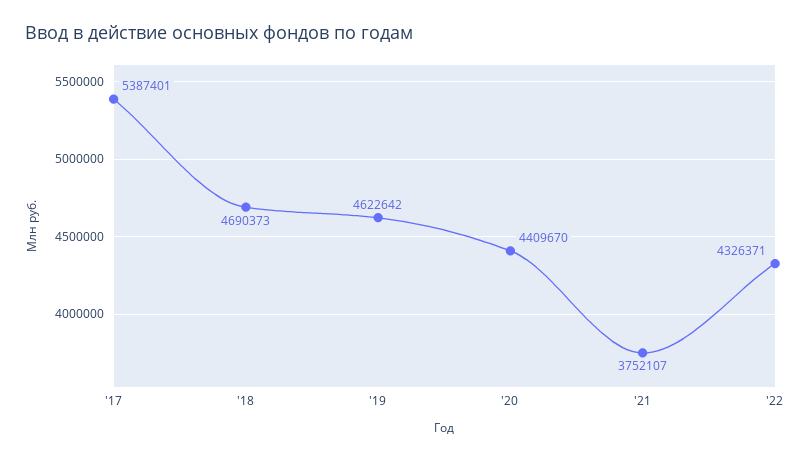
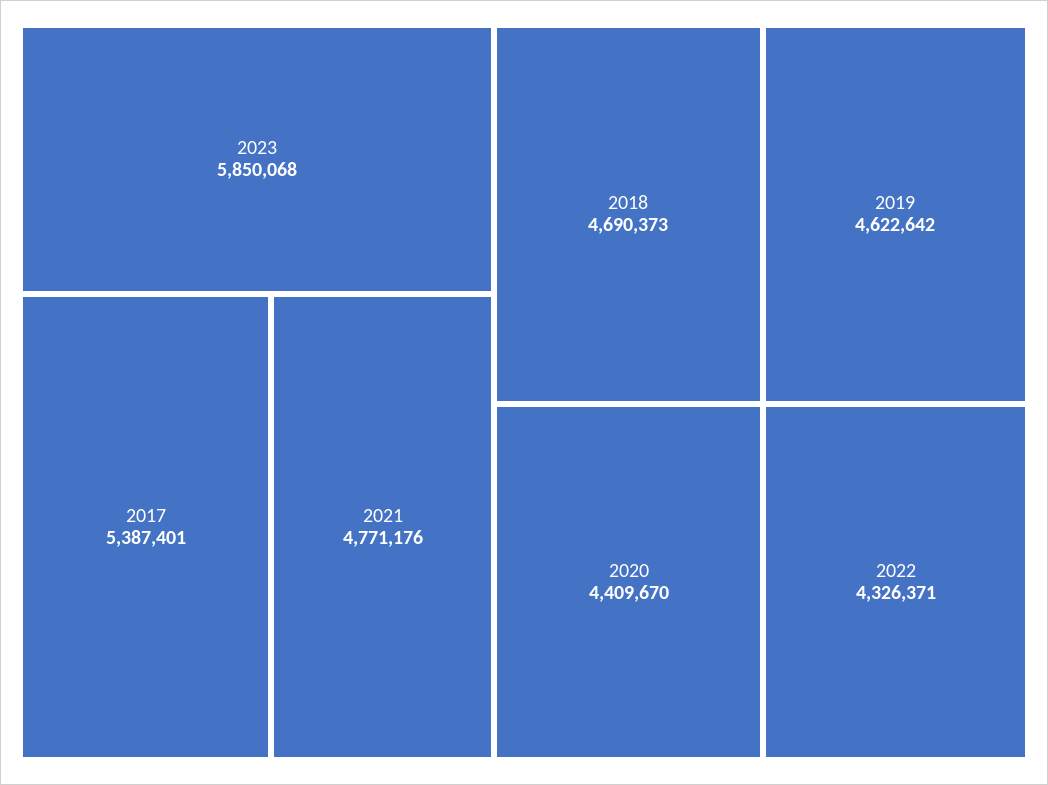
'21: 3752107 -> 4771176
2023: none -> 5850068

